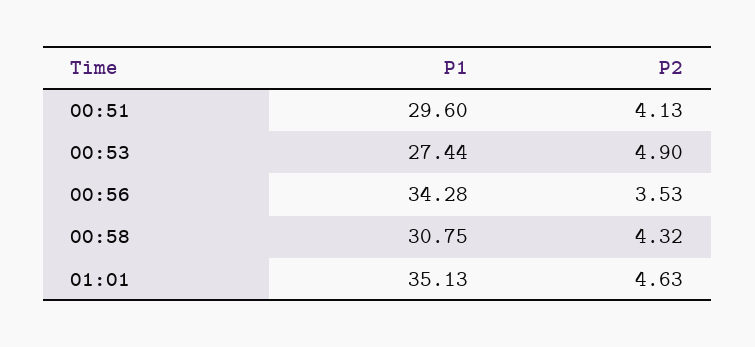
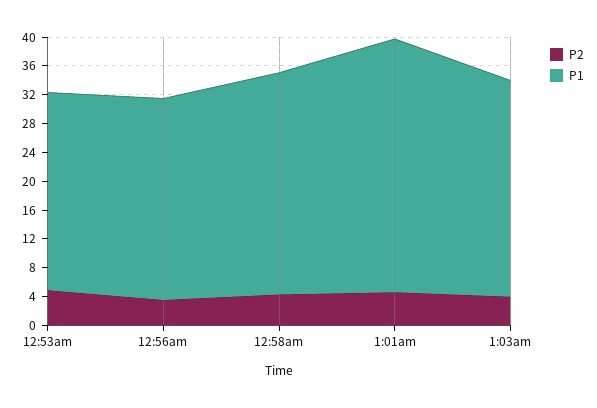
P1, 00:51: 29.6 -> none
P2, 00:51: 4.13 -> none
P1, 00:56: 34.28 -> 28
P2, 1:03am: none -> 4
P1, 1:03am: none -> 30

